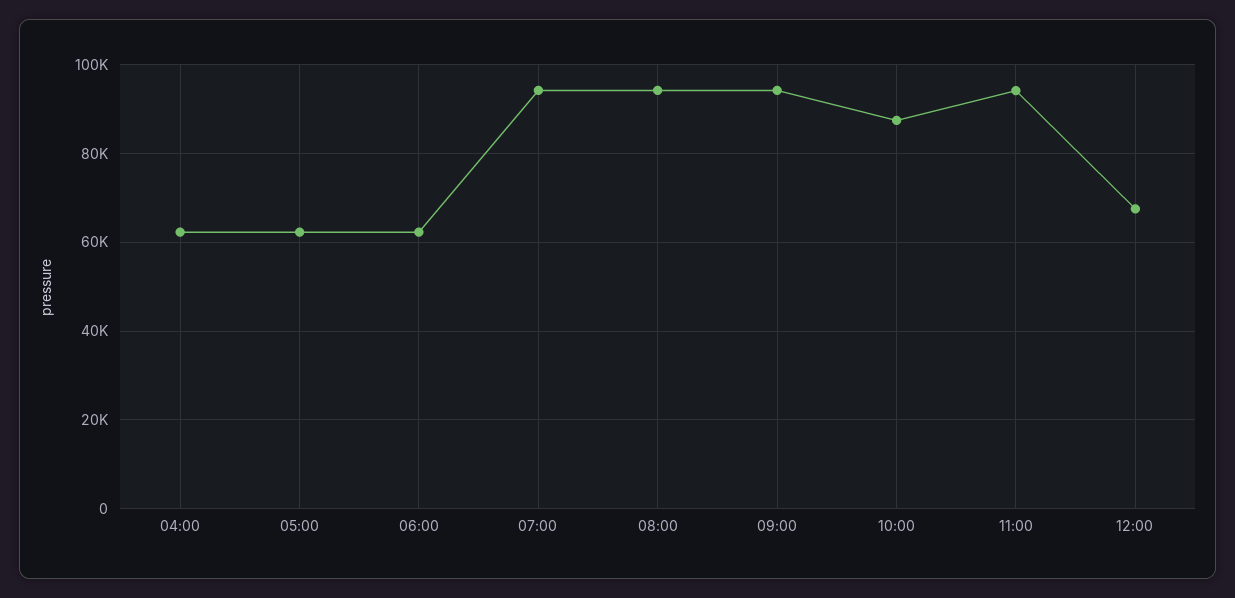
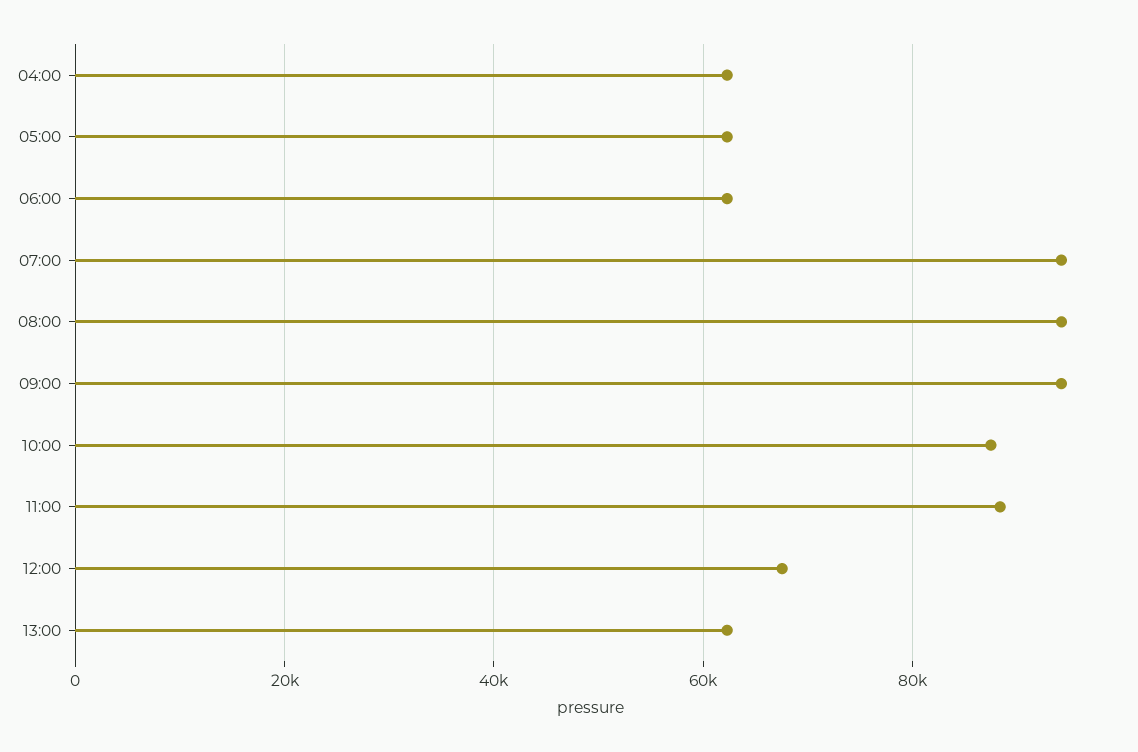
11:00: 94000 -> 88000
13:00: none -> 62000

